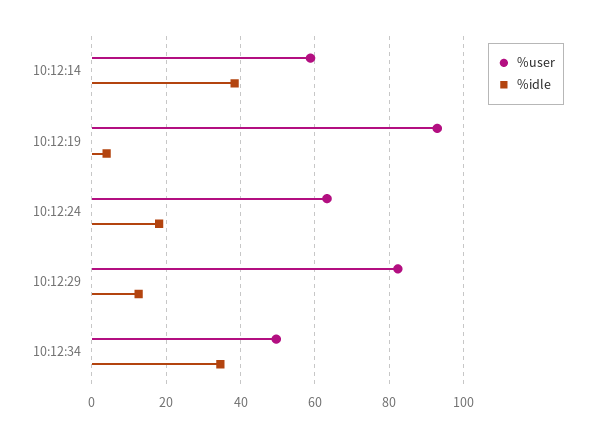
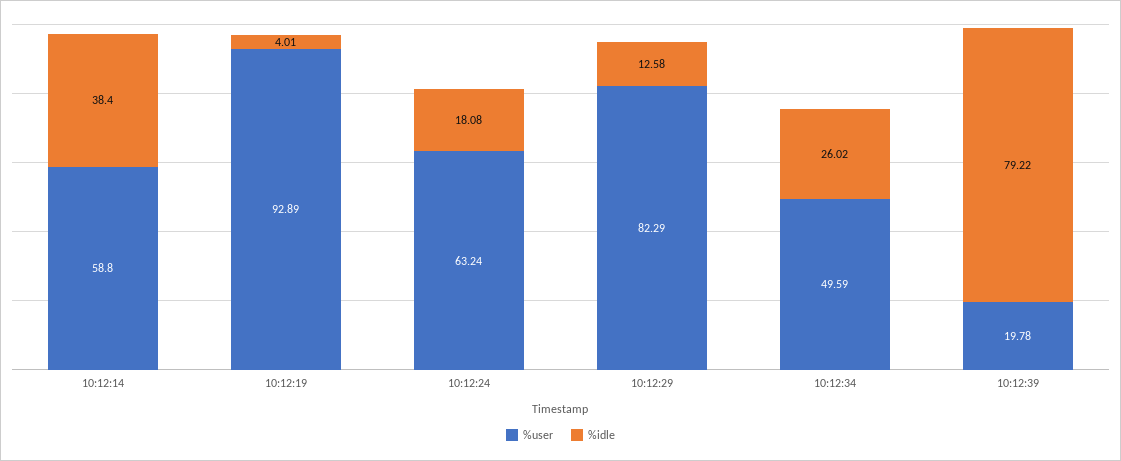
%idle, 10:12:34: 34 -> 26.02
%user, 10:12:39: none -> 19.78
%idle, 10:12:39: none -> 79.22

